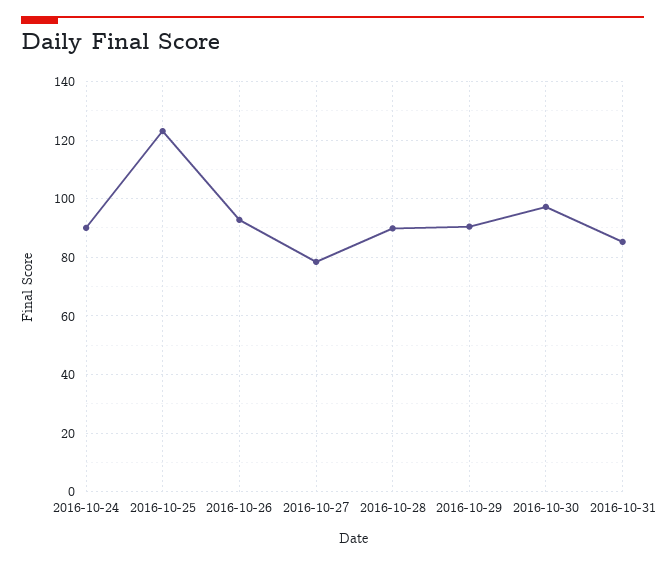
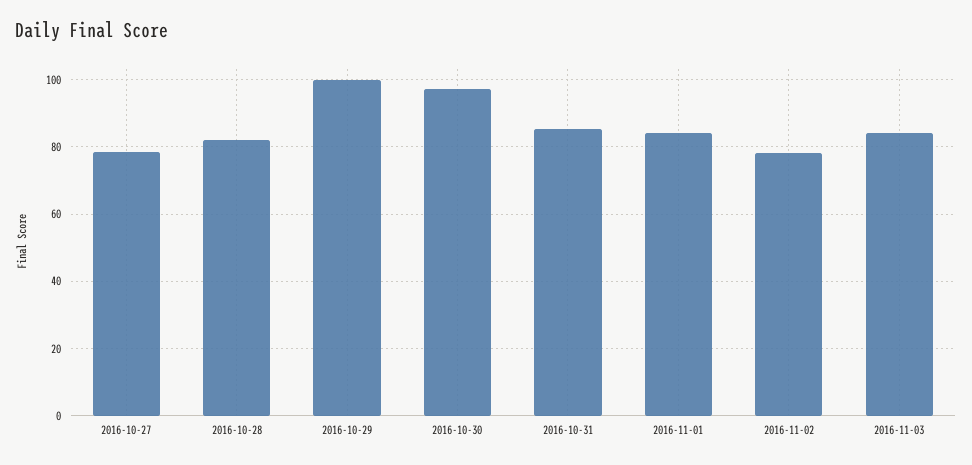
2016-10-24: 90 -> none
2016-10-25: 122.5 -> none
2016-10-26: 92.5 -> none
2016-10-28: 90 -> 82
2016-10-29: 90 -> 100
2016-11-01: none -> 84
2016-11-02: none -> 78
2016-11-03: none -> 84

